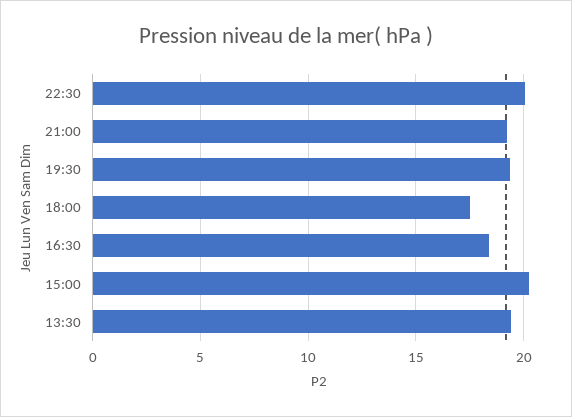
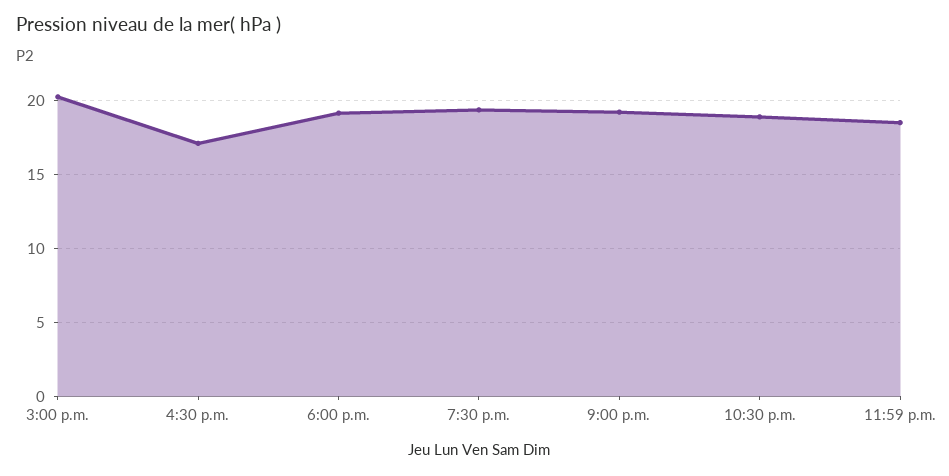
22:30: 20 -> 19
18:00: 17.5 -> 19
16:30: 18.5 -> 17
13:30: 19.5 -> none
11:59 p.m.: none -> 18.5

